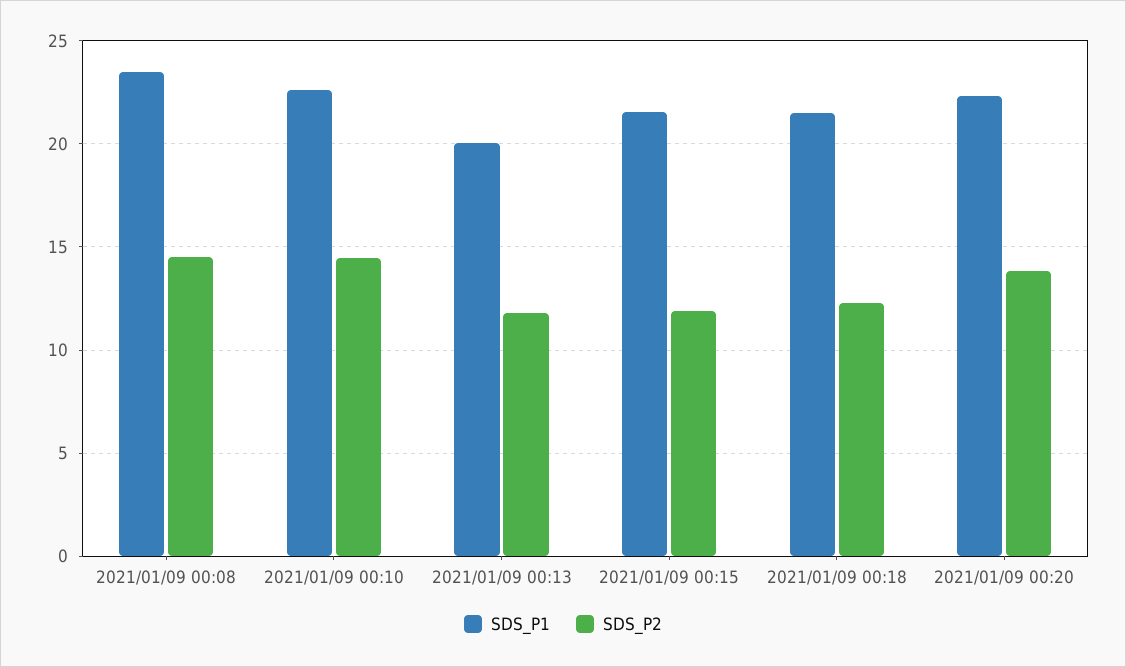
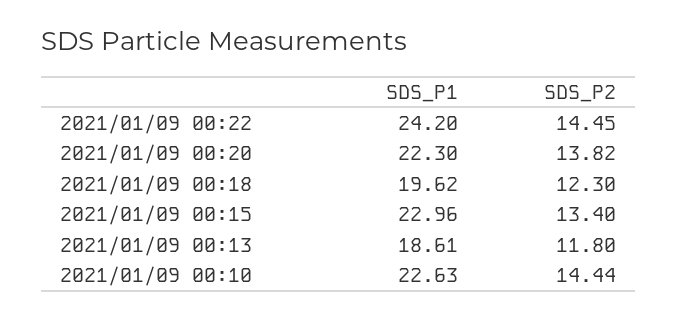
SDS_P1, 2021/01/09 00:08: 23.5 -> none
SDS_P2, 2021/01/09 00:08: 14.5 -> none
SDS_P1, 2021/01/09 00:13: 20 -> 18.61
SDS_P1, 2021/01/09 00:15: 21.5 -> 22.96
SDS_P2, 2021/01/09 00:15: 12 -> 13.4
SDS_P1, 2021/01/09 00:18: 21.5 -> 19.62
SDS_P1, 2021/01/09 00:22: none -> 24.2
SDS_P2, 2021/01/09 00:22: none -> 14.45

